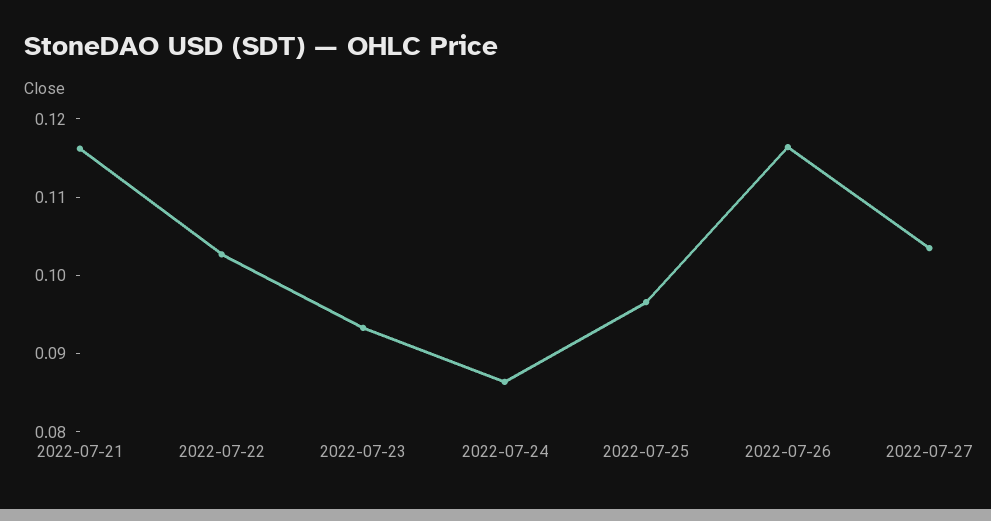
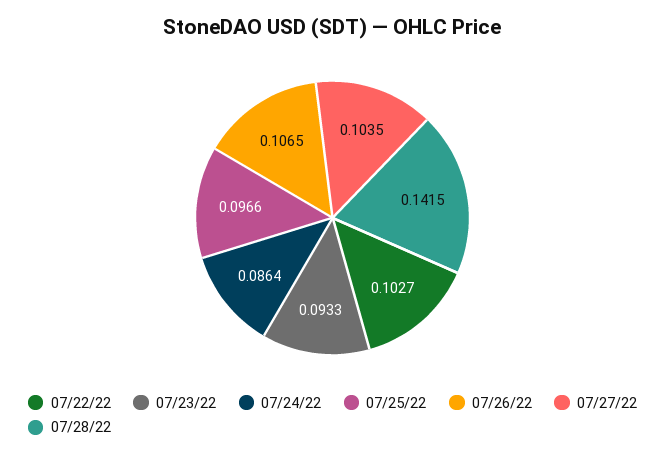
2022-07-21: 0.116 -> none
2022-07-26: 0.116 -> 0.1065
07/28/22: none -> 0.1415

